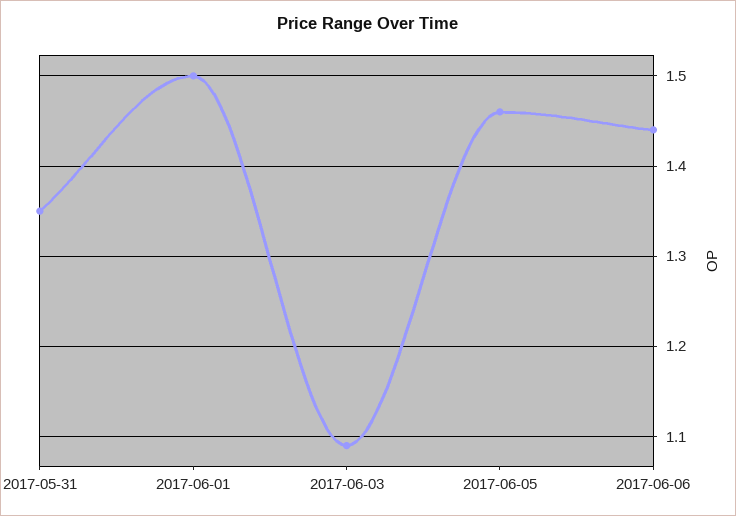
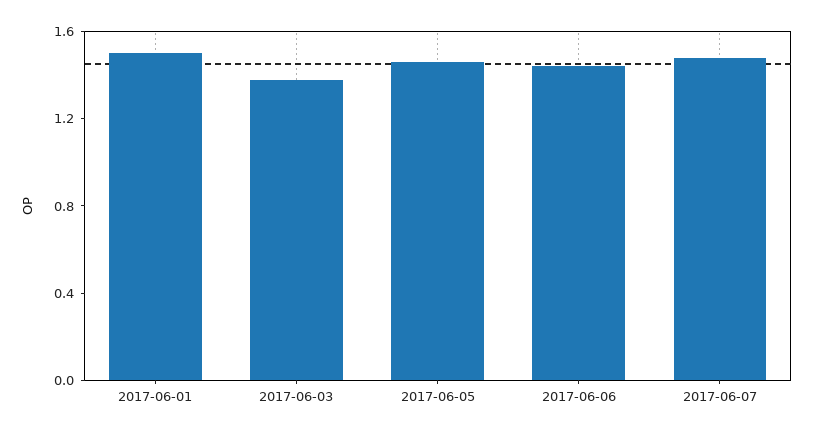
2017-05-31: 1.35 -> none
2017-06-03: 1.09 -> 1.4
2017-06-07: none -> 1.5

